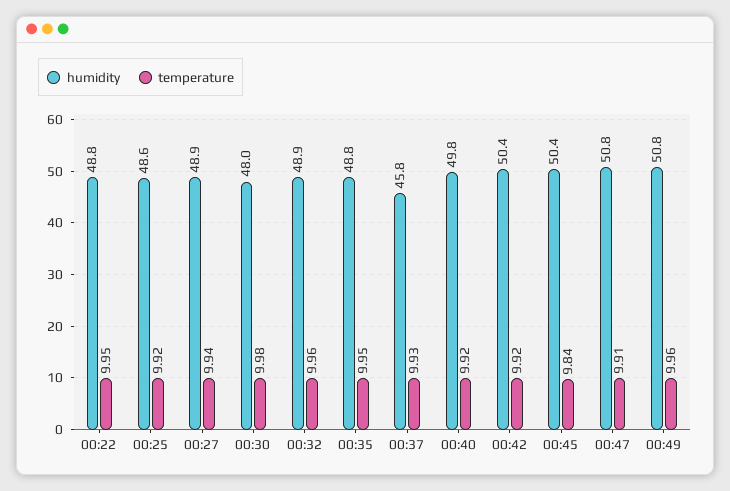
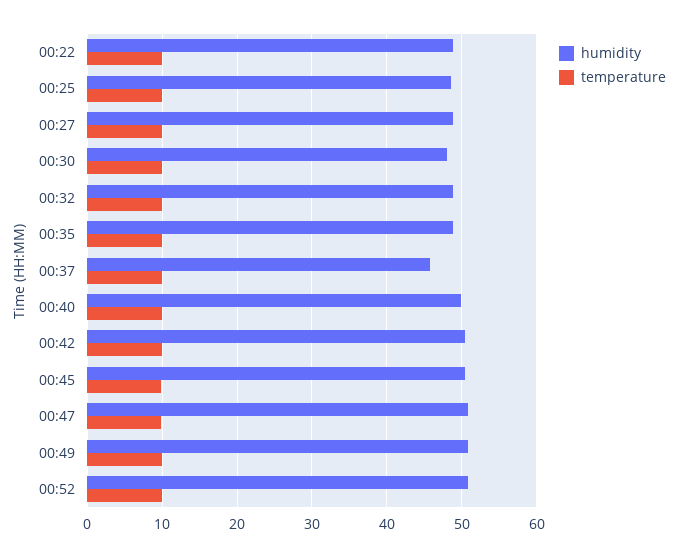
humidity, 00:52: none -> 51
temperature, 00:52: none -> 10

